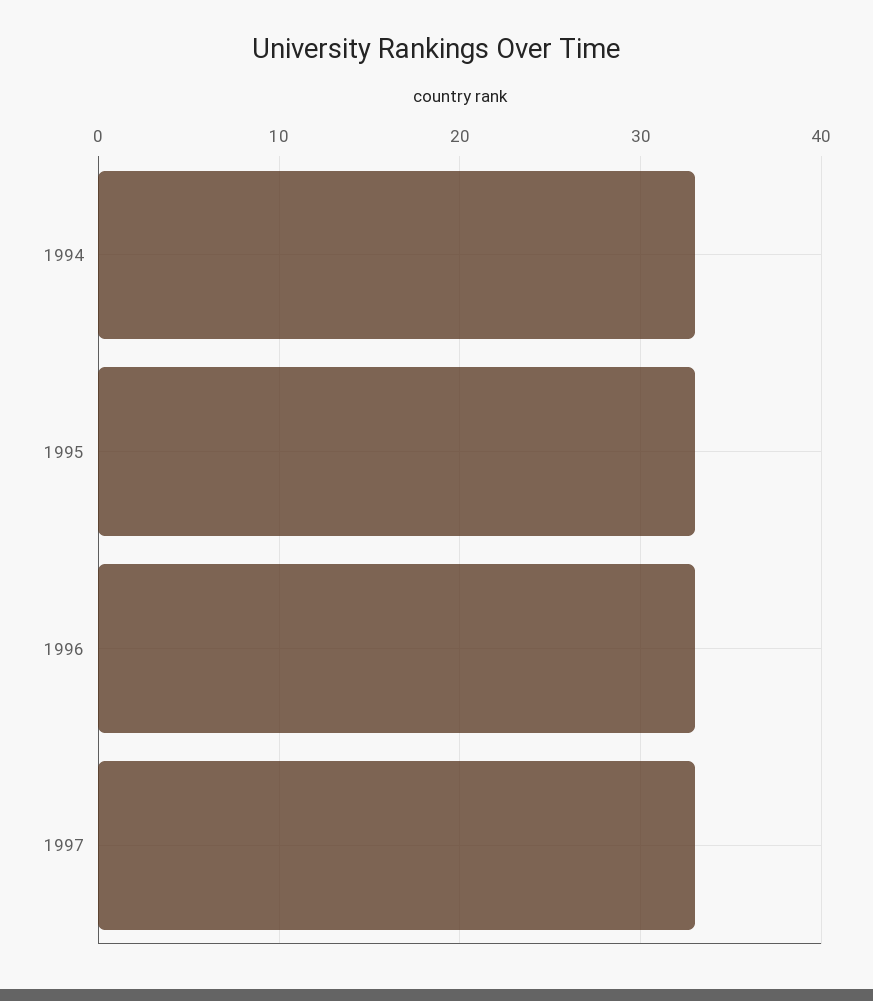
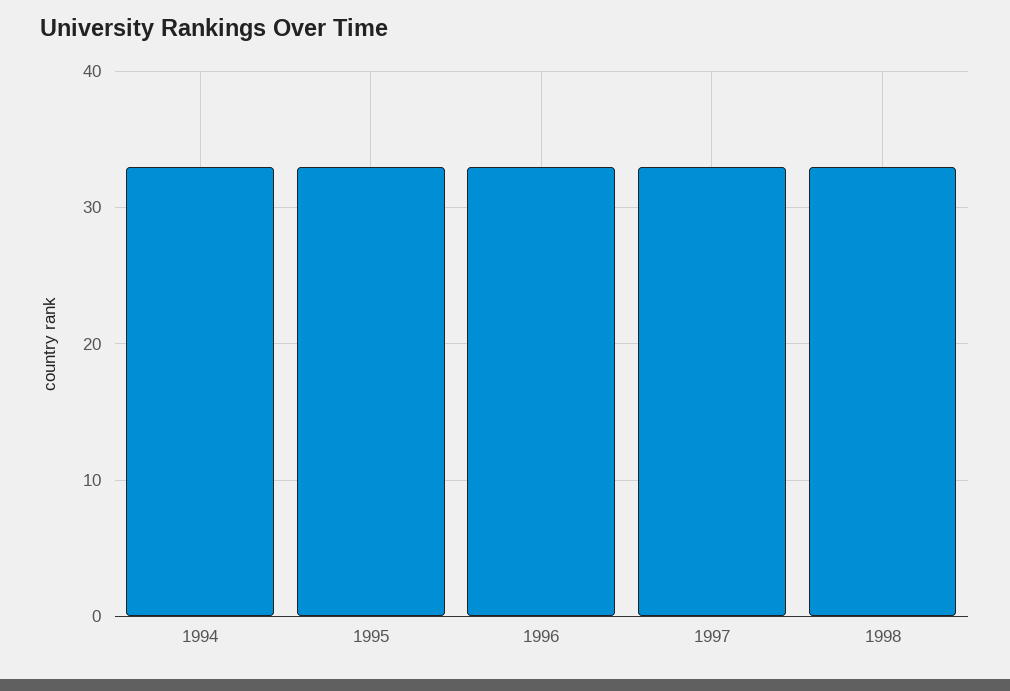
1998: none -> 33

